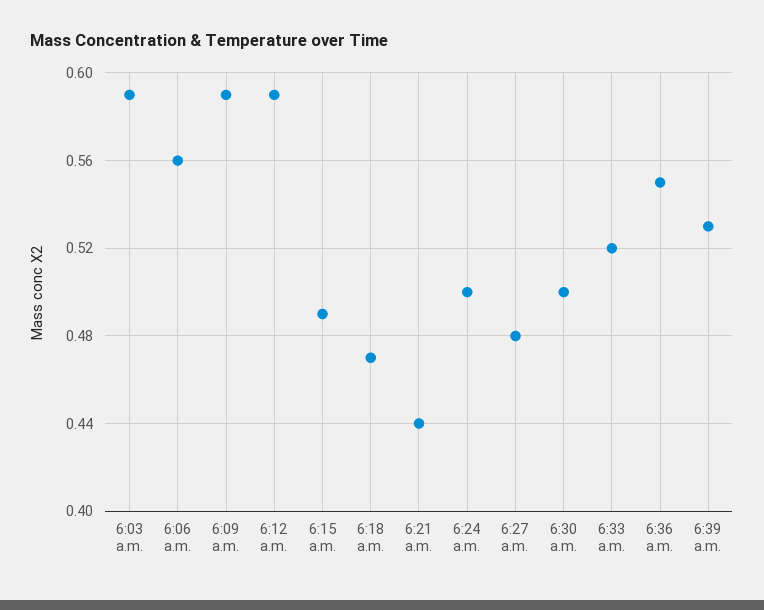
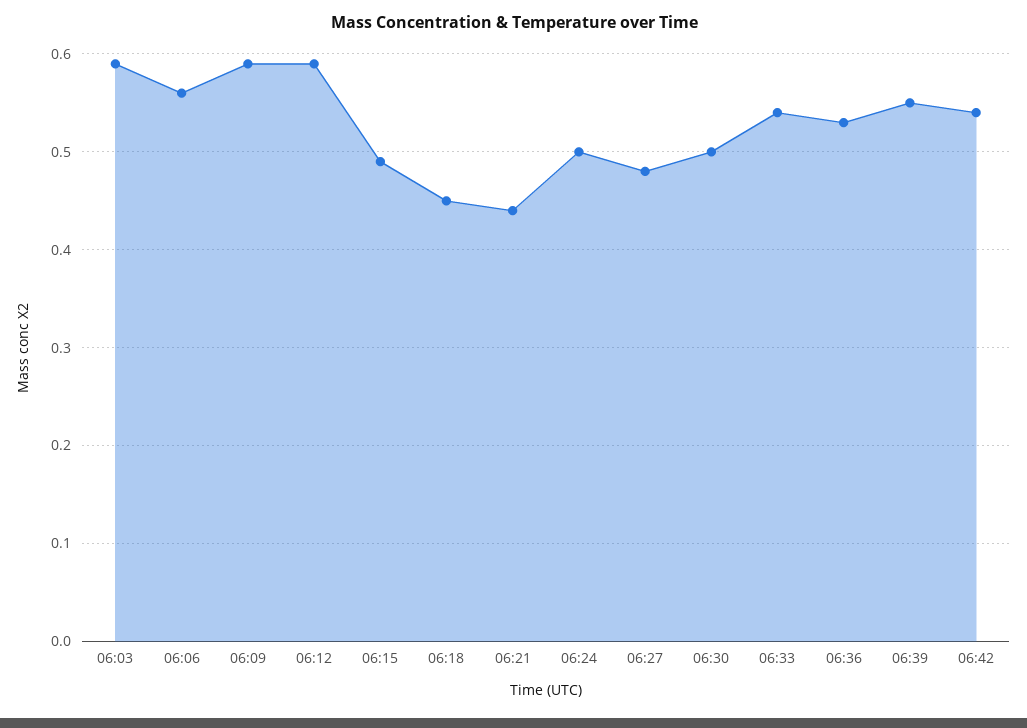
6:18 a.m.: 0.47 -> 0.45
6:33 a.m.: 0.52 -> 0.54
6:36 a.m.: 0.55 -> 0.53
6:39 a.m.: 0.53 -> 0.55
06:42: none -> 0.54

